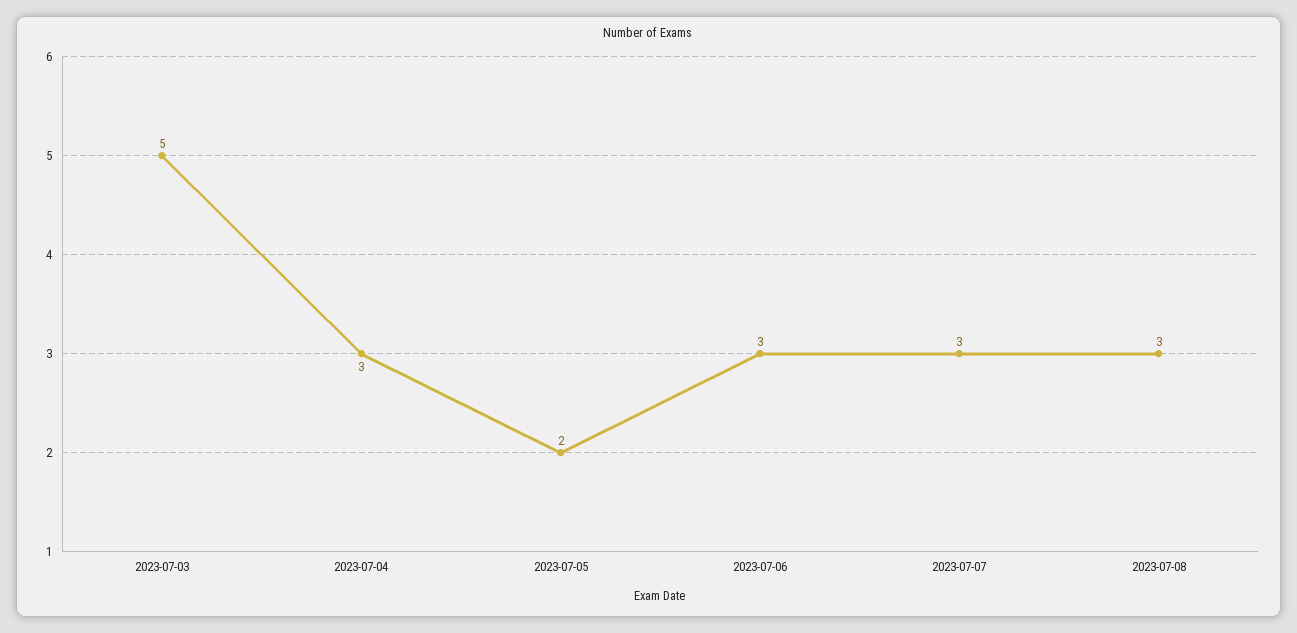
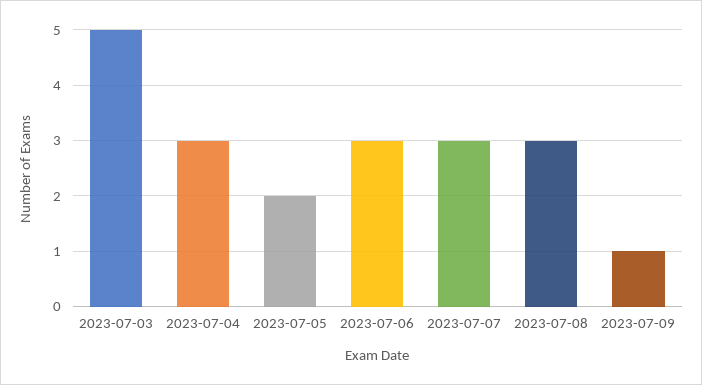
2023-07-09: none -> 1

